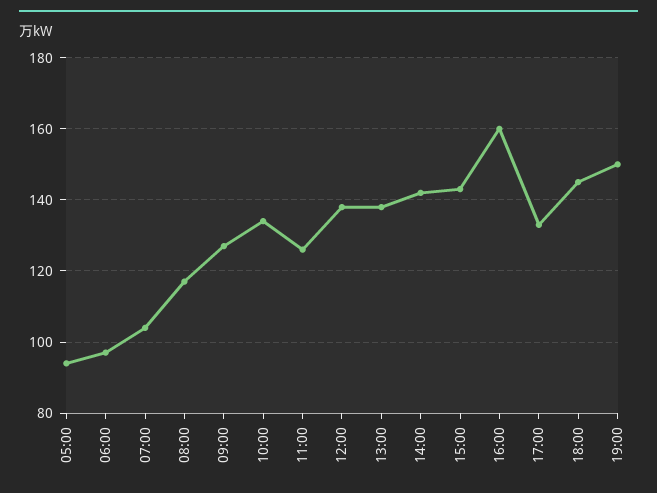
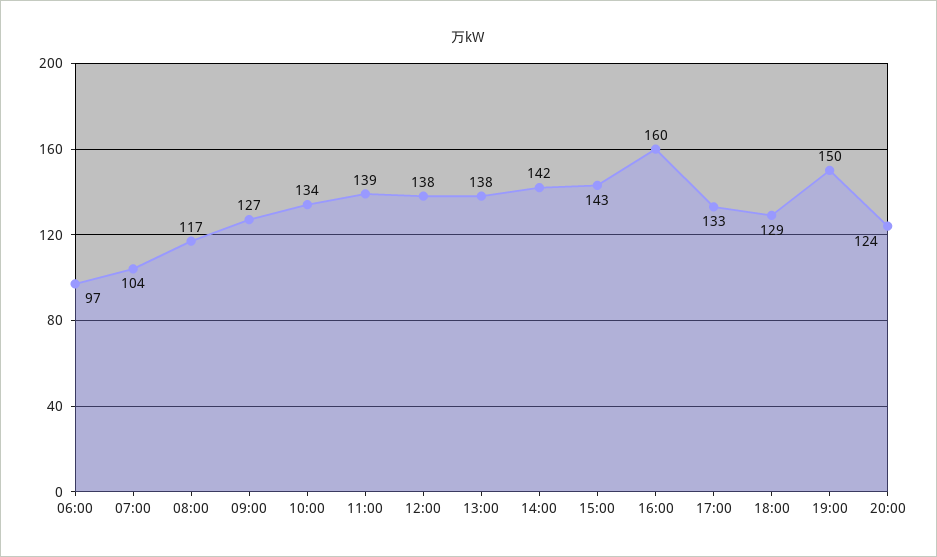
05:00: 95 -> none
11:00: 125 -> 139
18:00: 145 -> 129
20:00: none -> 124

